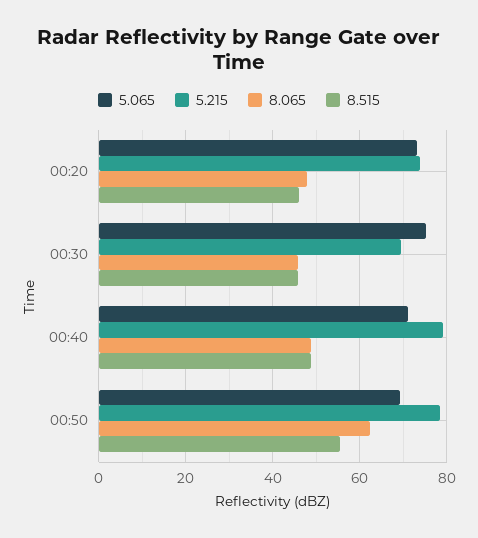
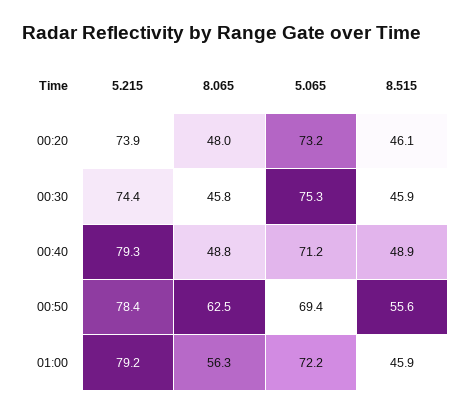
5.215, 00:30: 70 -> 74.4
5.215, 01:00: none -> 79.2
8.065, 01:00: none -> 56.3
5.065, 01:00: none -> 72.2
8.515, 01:00: none -> 45.9

